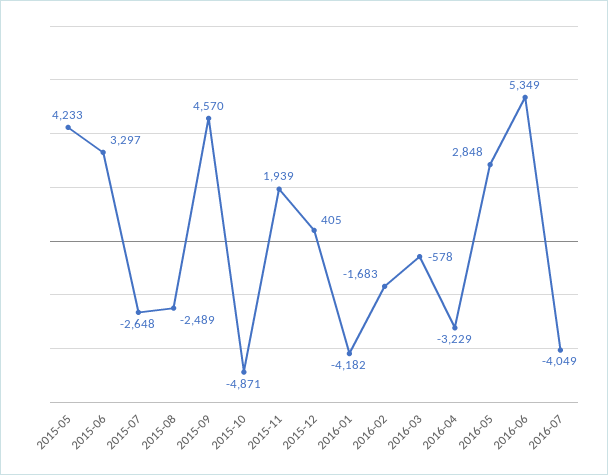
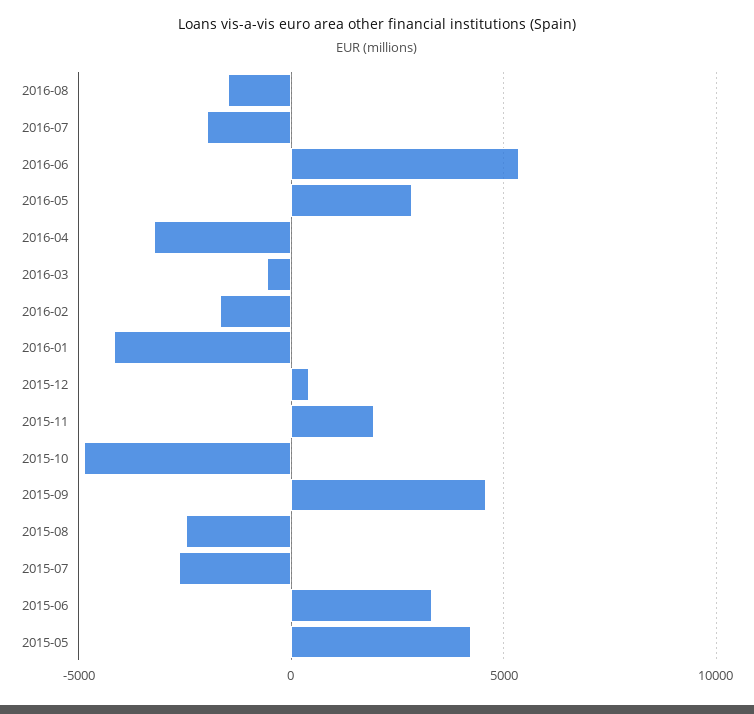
2016-07: -4049 -> -2000
2016-08: none -> -1500

